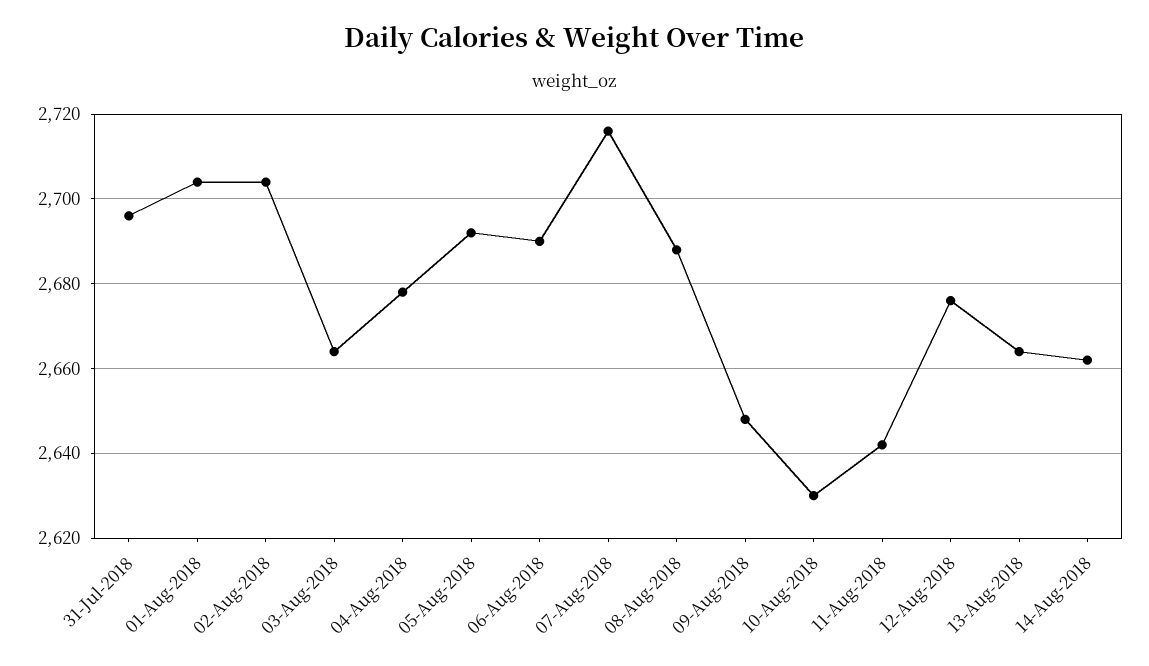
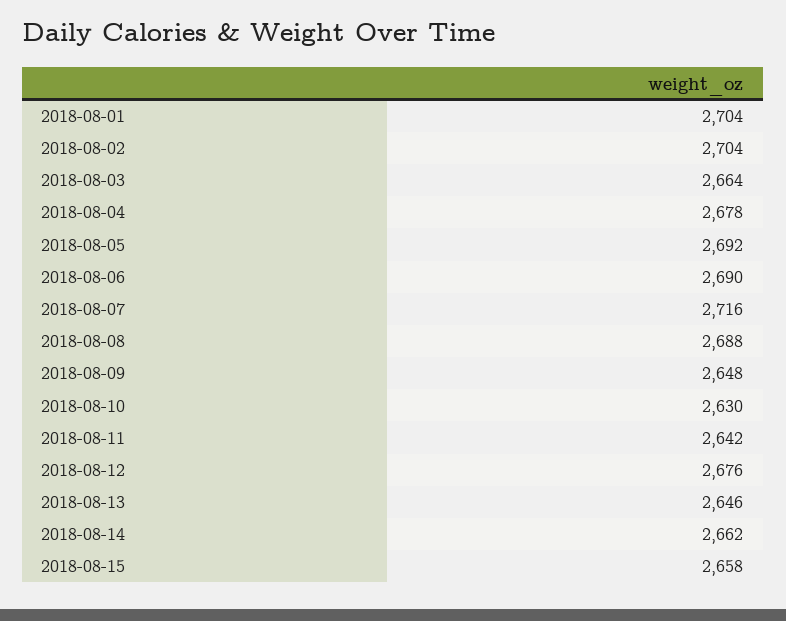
31-Jul-2018: 2695 -> none
13-Aug-2018: 2665 -> 2646
2018-08-15: none -> 2658

